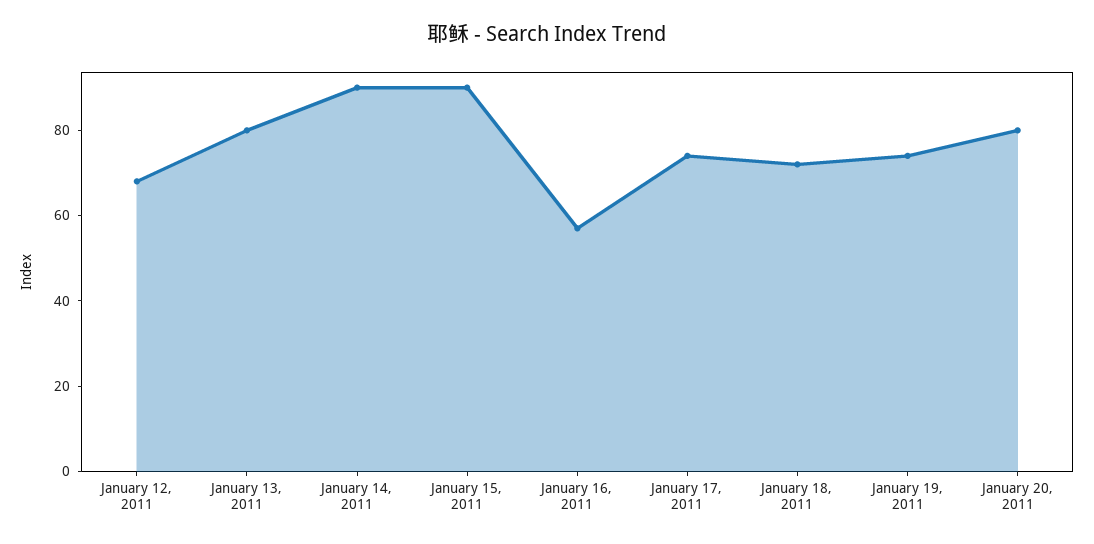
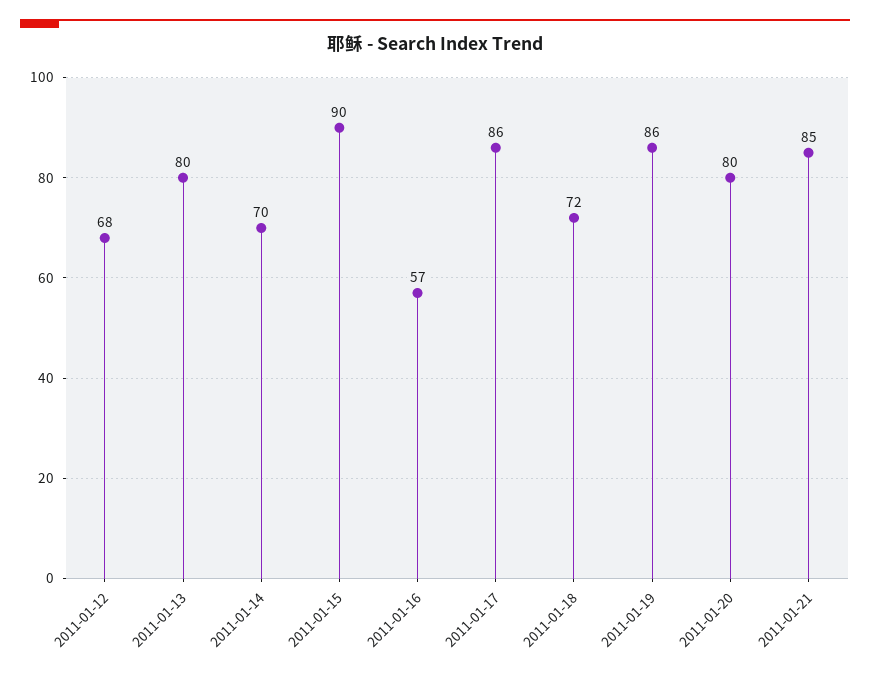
January 14, 2011: 90 -> 70
January 17, 2011: 75 -> 86
January 19, 2011: 75 -> 86
2011-01-21: none -> 85

